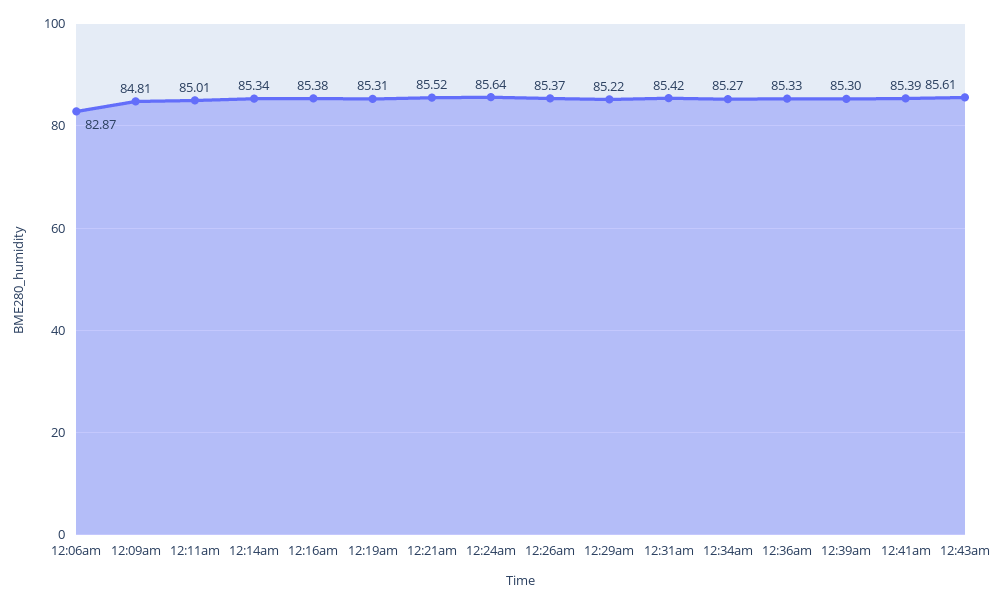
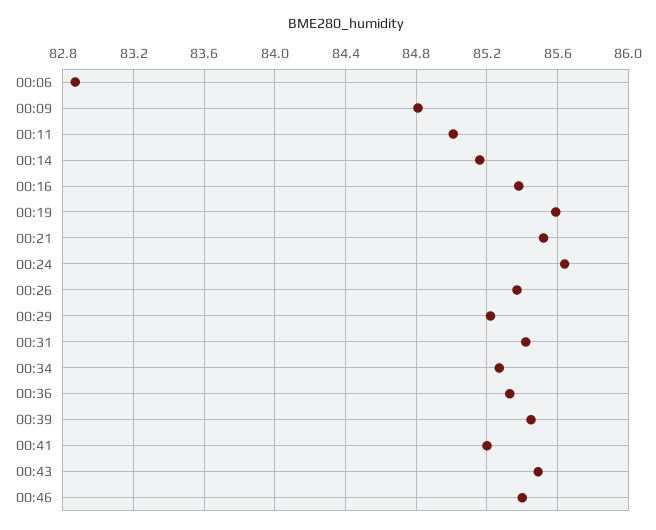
12:14am: 85.34 -> 85.15
12:19am: 85.31 -> 85.6
12:39am: 85.3 -> 85.45
12:41am: 85.39 -> 85.2
12:43am: 85.61 -> 85.5
00:46: none -> 85.4

